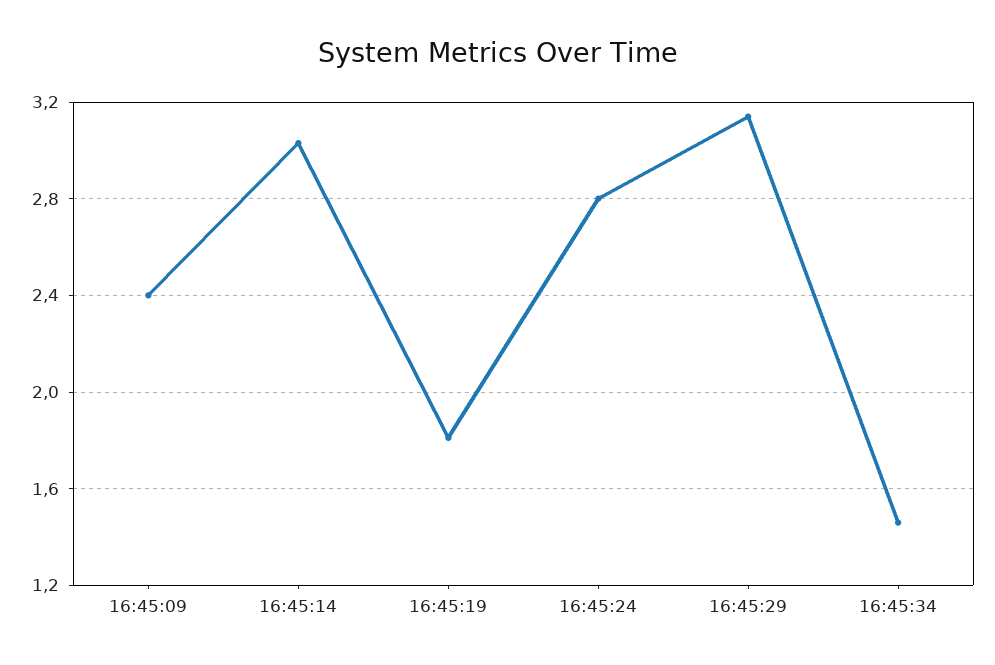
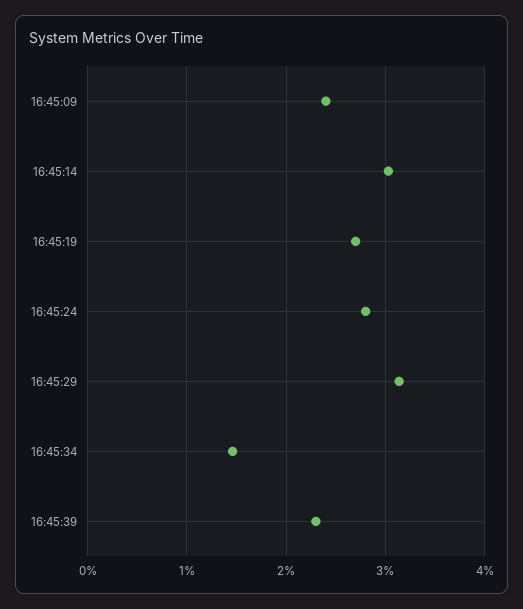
16:45:19: 1.8 -> 2.7
16:45:39: none -> 2.3

